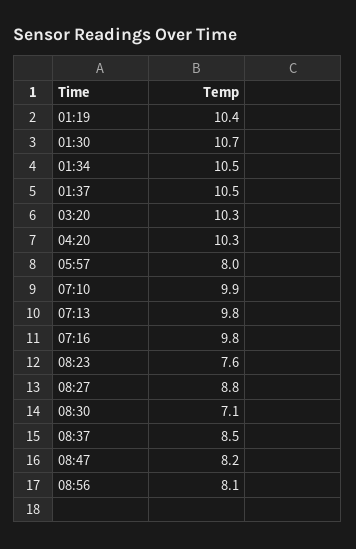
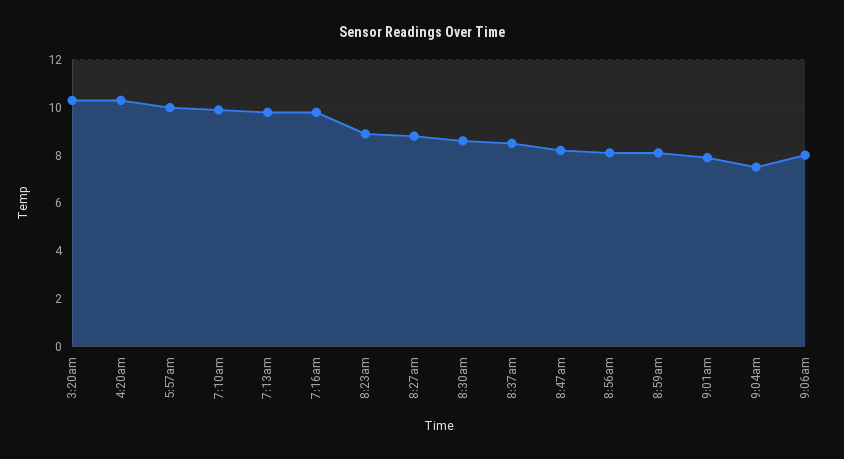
01:19: 10.4 -> none
01:30: 10.7 -> none
01:34: 10.5 -> none
01:37: 10.5 -> none
05:57: 8 -> 10
08:23: 7.6 -> 9
08:30: 7.1 -> 8.5
8:59am: none -> 8
9:01am: none -> 8
9:04am: none -> 7.5
9:06am: none -> 8

